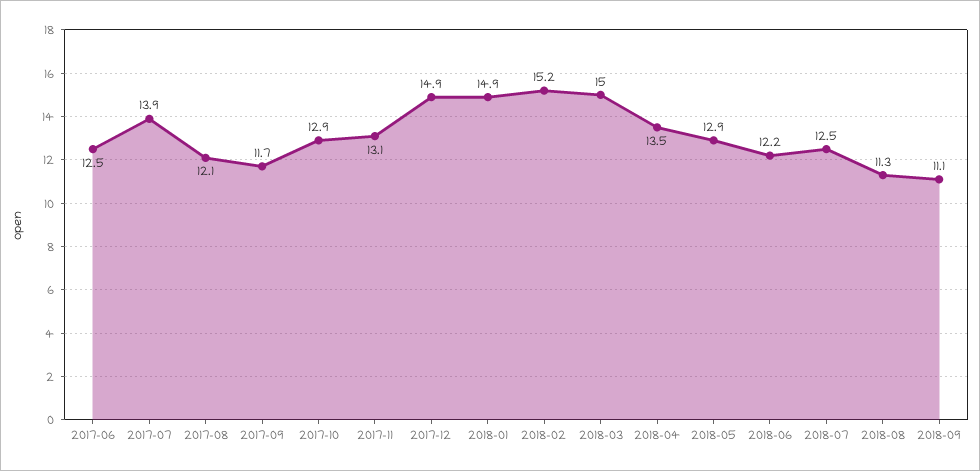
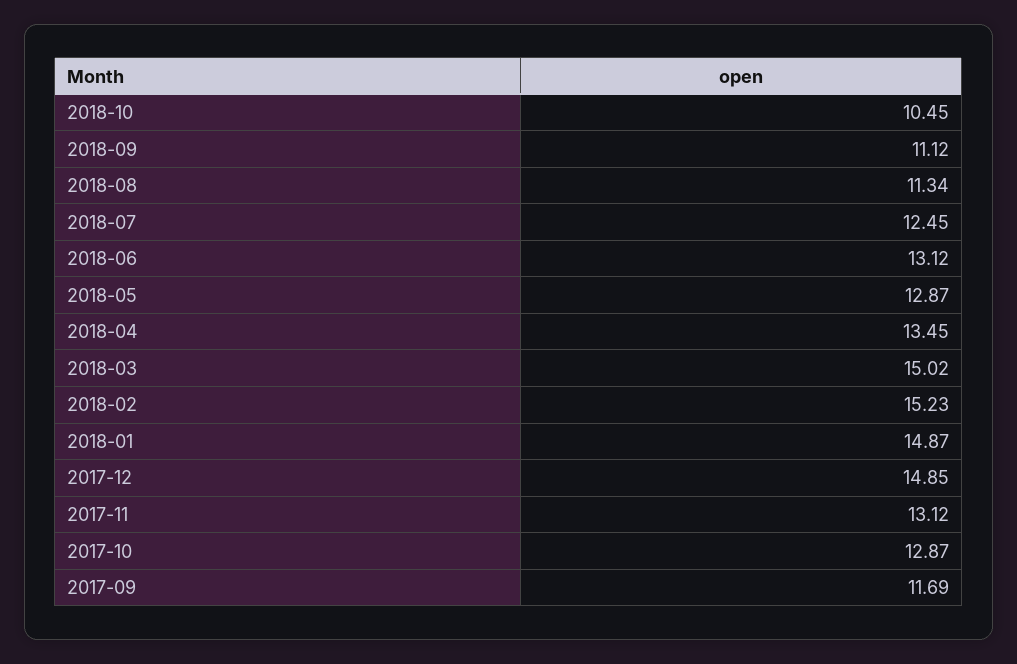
2017-06: 12.5 -> none
2017-07: 13.9 -> none
2017-08: 12.1 -> none
2018-06: 12.2 -> 13.12
2018-10: none -> 10.45

